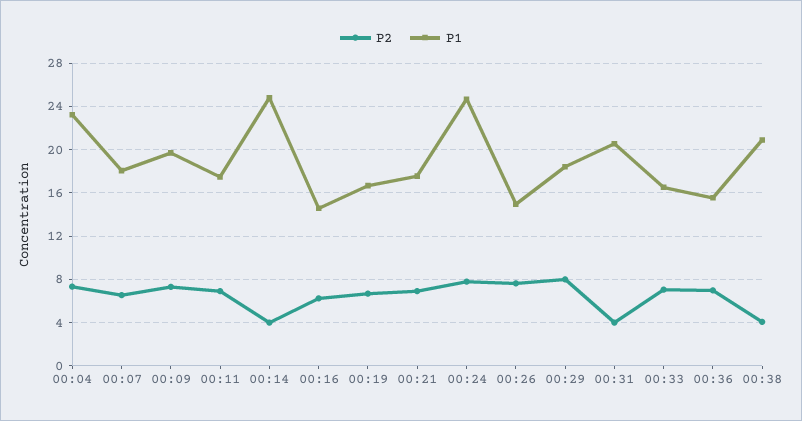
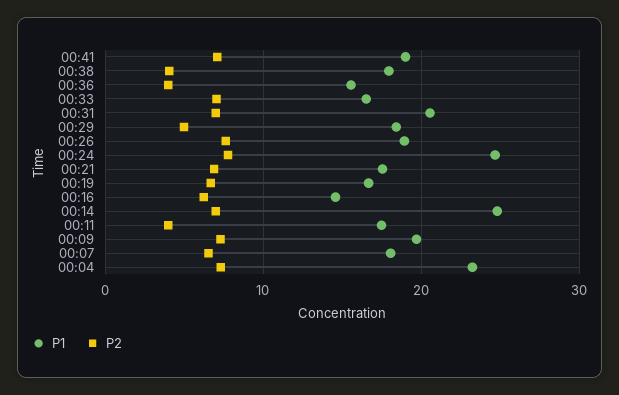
P2, 00:11: 7 -> 4
P2, 00:14: 4 -> 7
P1, 00:26: 15 -> 19
P2, 00:29: 8 -> 5
P2, 00:31: 4 -> 7
P2, 00:36: 7 -> 4
P1, 00:38: 21 -> 18
P1, 00:41: none -> 19
P2, 00:41: none -> 7

